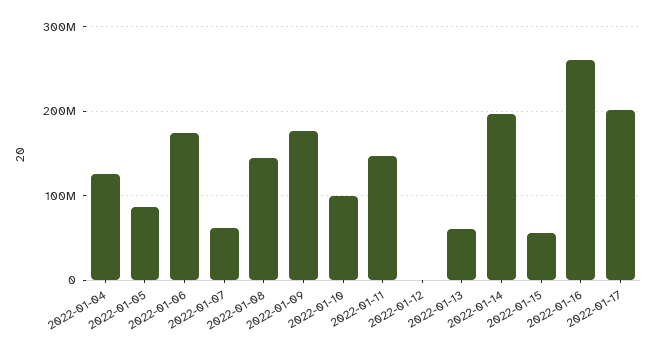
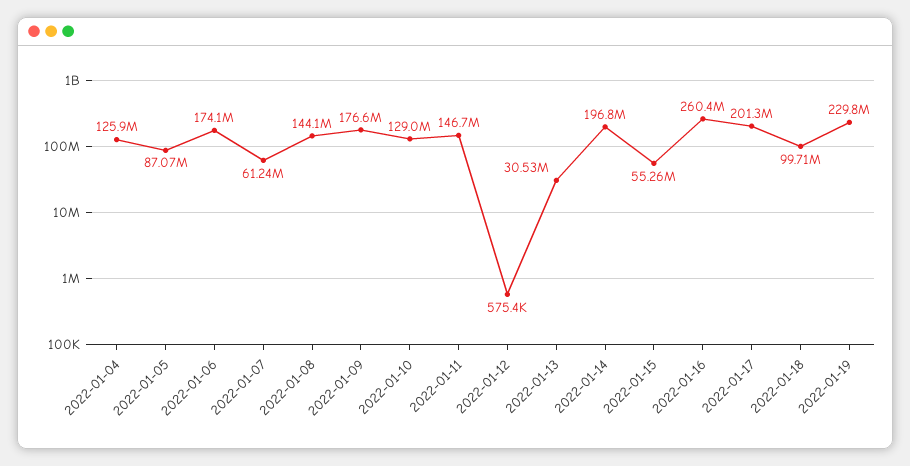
2022-01-10: 100000000 -> 129000000
2022-01-13: 60000000 -> 30530000
2022-01-18: none -> 99710000
2022-01-19: none -> 229800000

